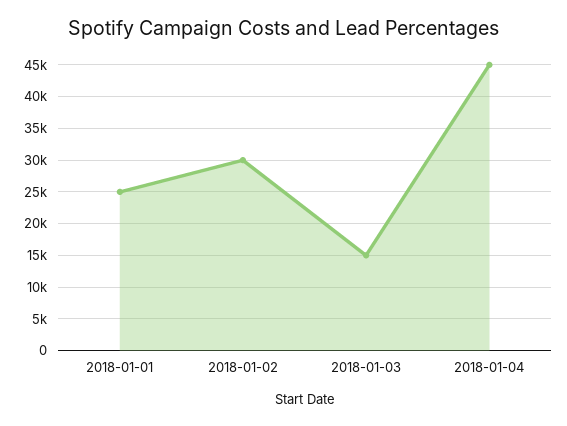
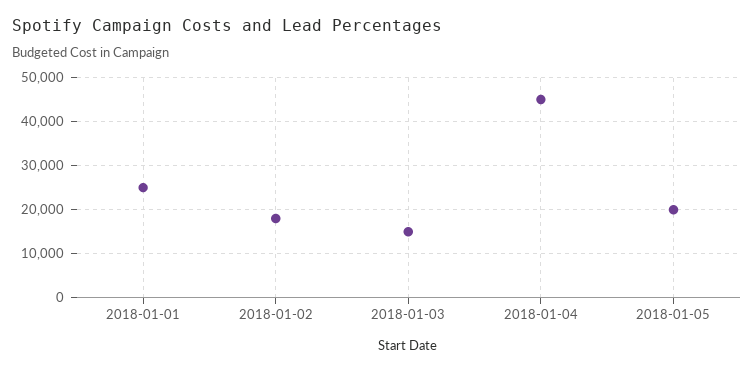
2018-01-02: 30000 -> 18000
2018-01-05: none -> 20000

